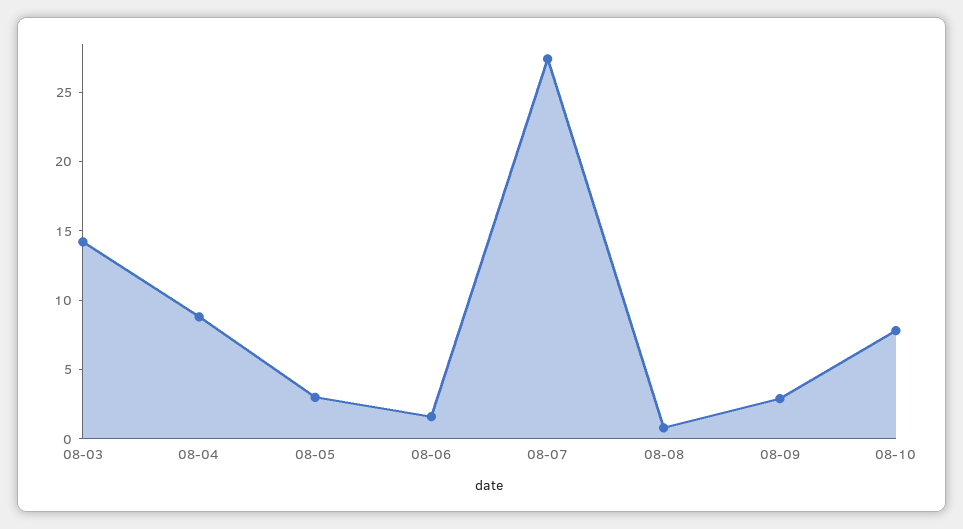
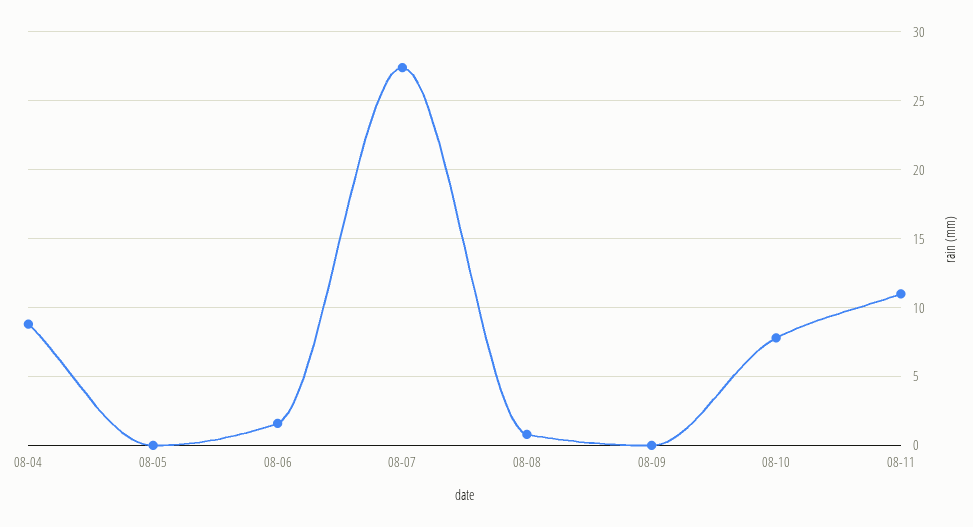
08-03: 14 -> none
08-05: 3 -> 0
08-09: 3 -> 0
08-11: none -> 11

